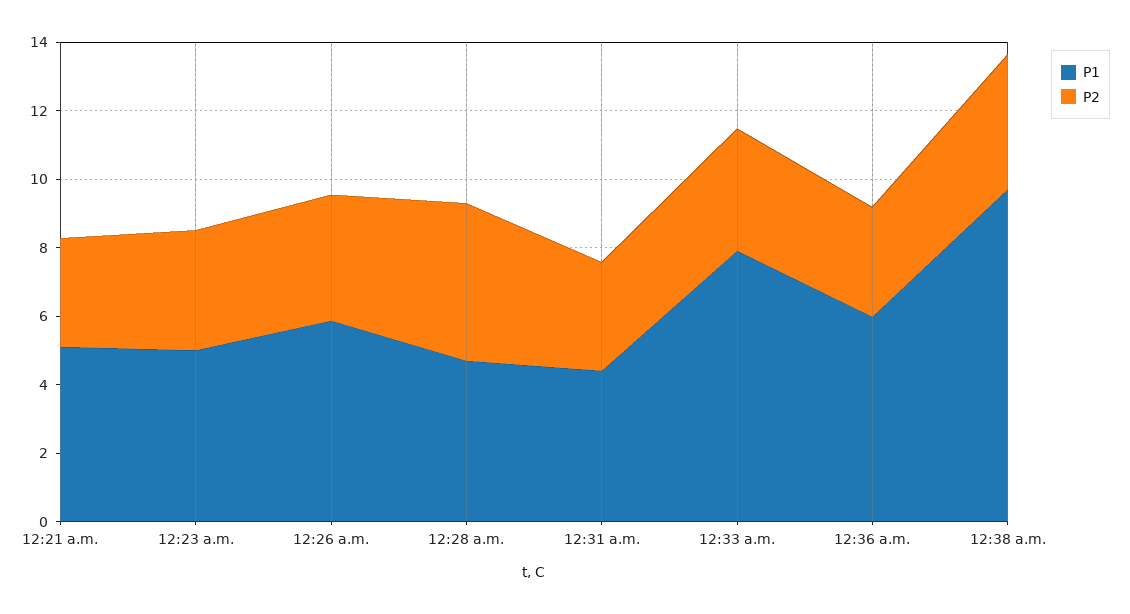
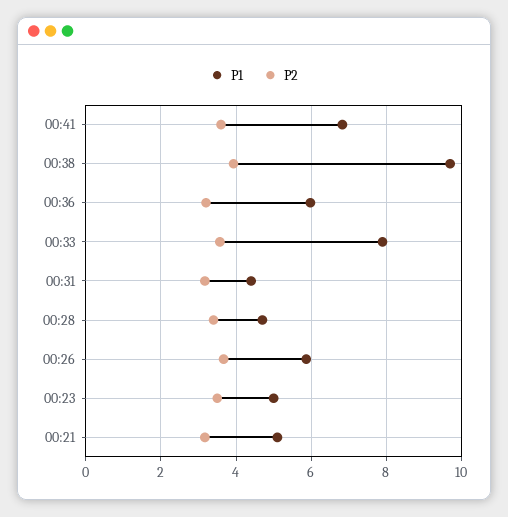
P2, 12:28 a.m.: 4.5 -> 3.4
P1, 00:41: none -> 6.8
P2, 00:41: none -> 3.6

